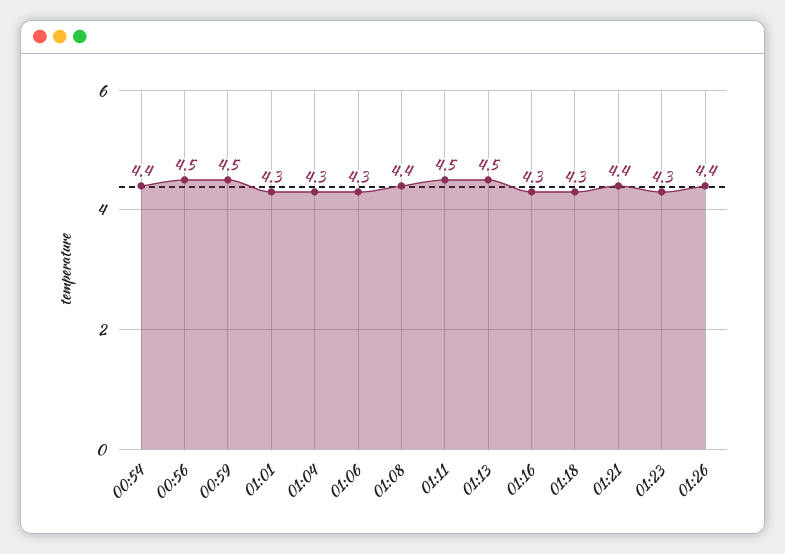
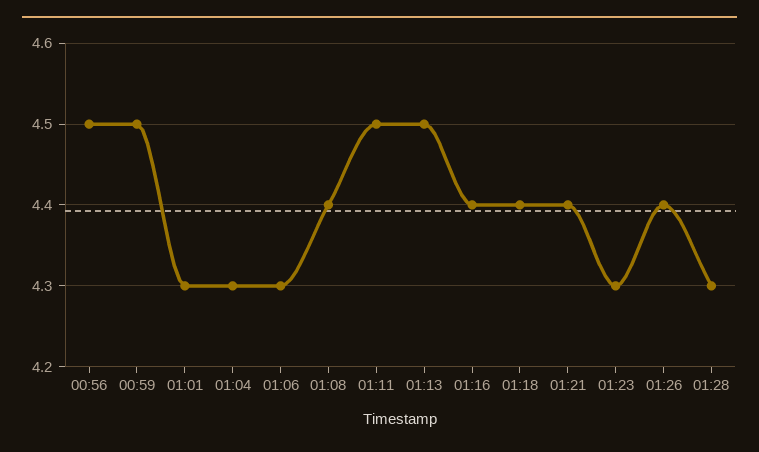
00:54: 4.4 -> none
01:16: 4.3 -> 4.4
01:18: 4.3 -> 4.4
01:28: none -> 4.3

